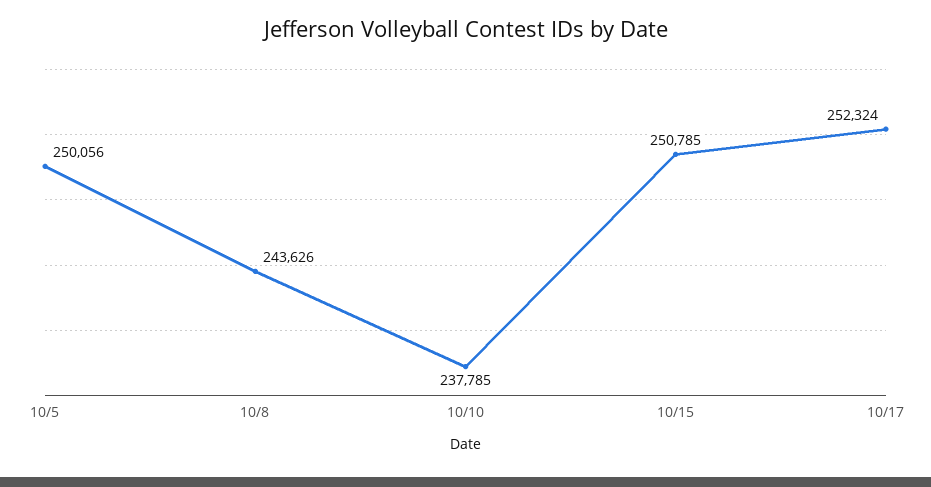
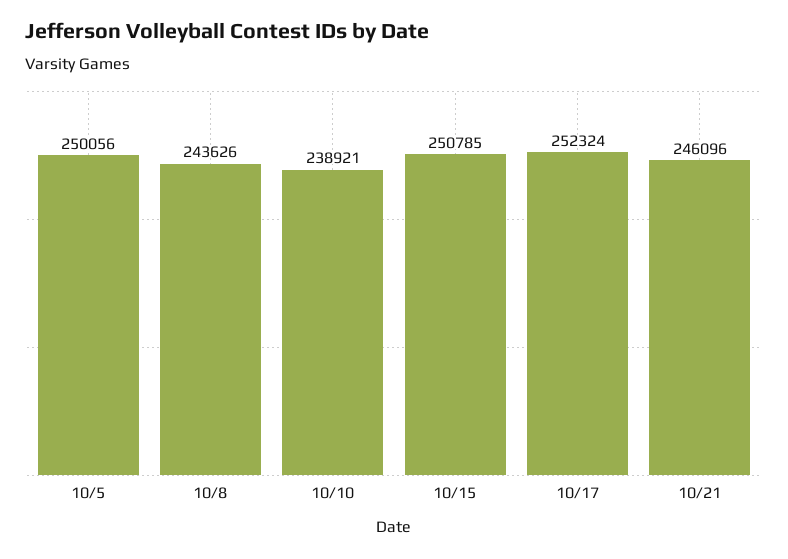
10/10: 237785 -> 238921
10/21: none -> 246096

